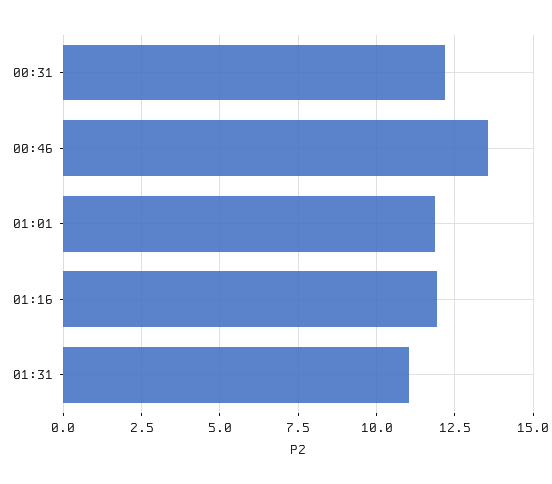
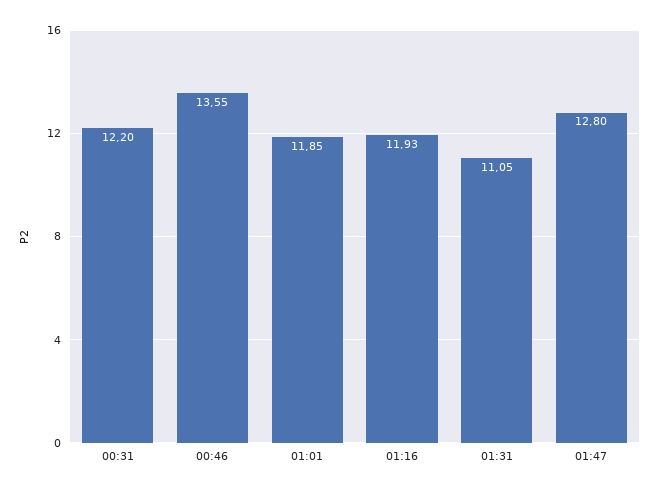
01:47: none -> 12.8

